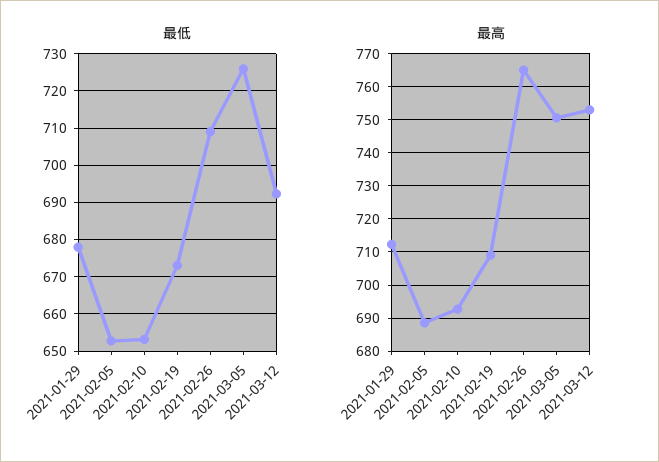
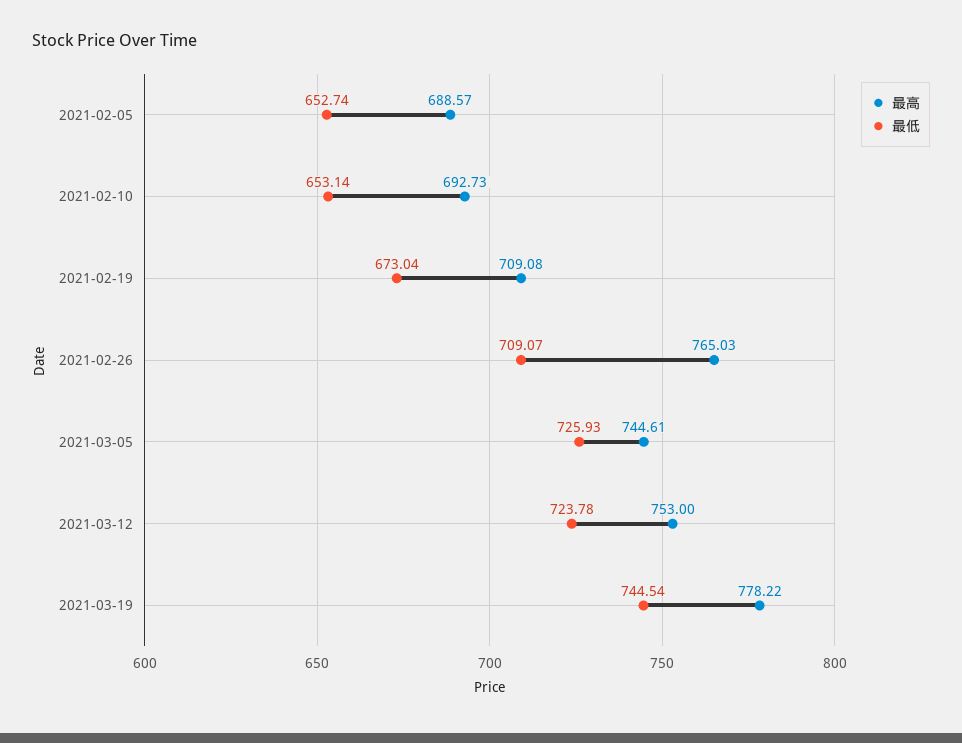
最低, 2021-01-29: 678 -> none
最低, 2021-03-12: 692 -> 723.78
最高, 2021-01-29: 712 -> none
最高, 2021-03-05: 750 -> 744.61
最高, 2021-03-19: none -> 778.22
最低, 2021-03-19: none -> 744.54

